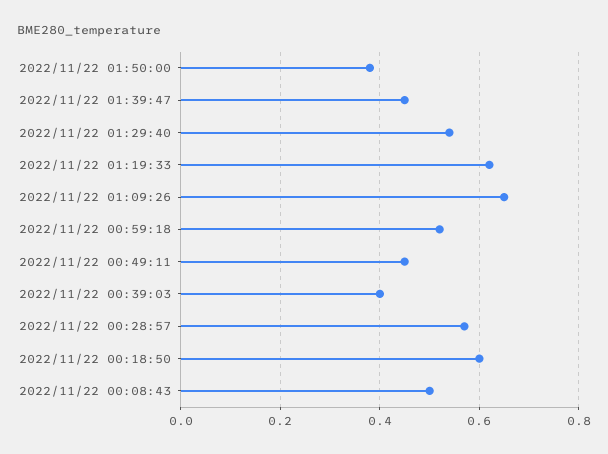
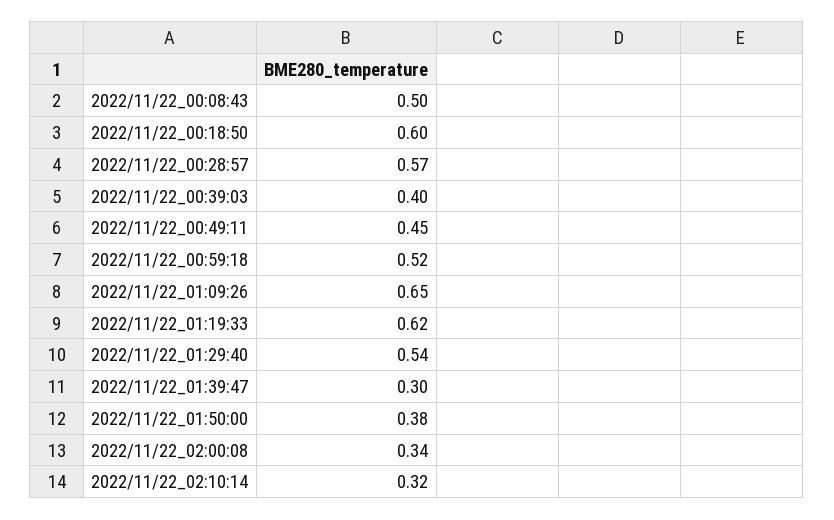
2022/11/22 01:39:47: 0.45 -> 0.3
2022/11/22_02:00:08: none -> 0.34
2022/11/22_02:10:14: none -> 0.32

